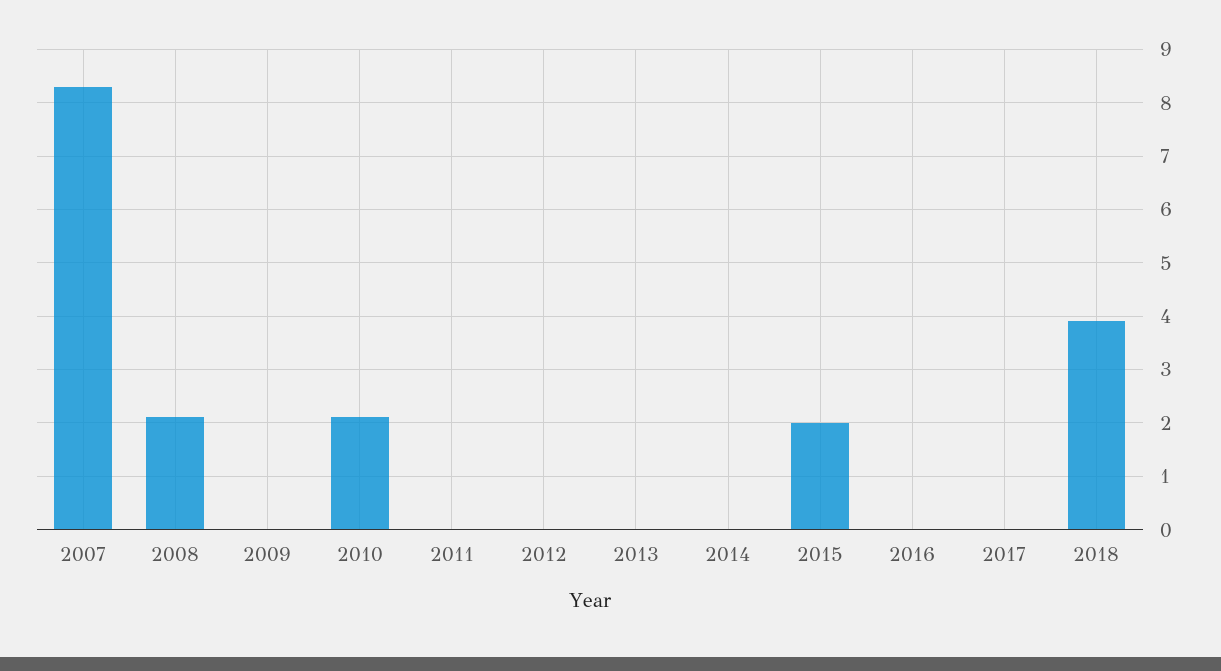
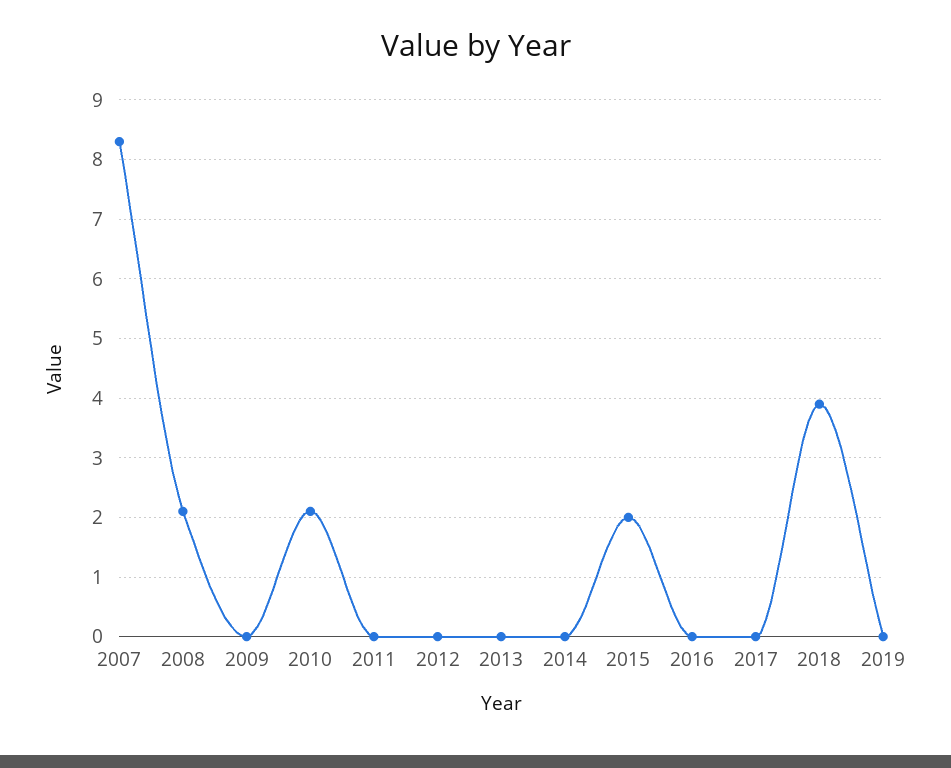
2019: none -> 0

